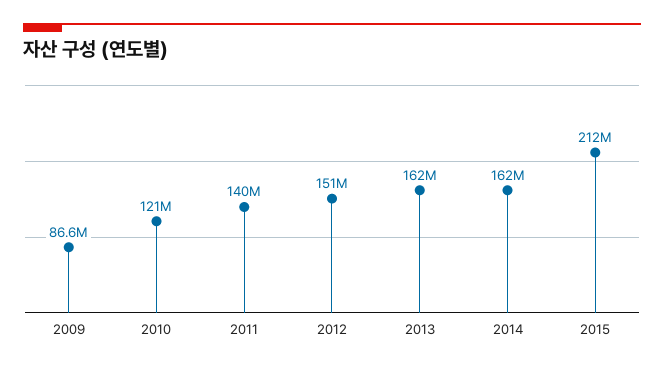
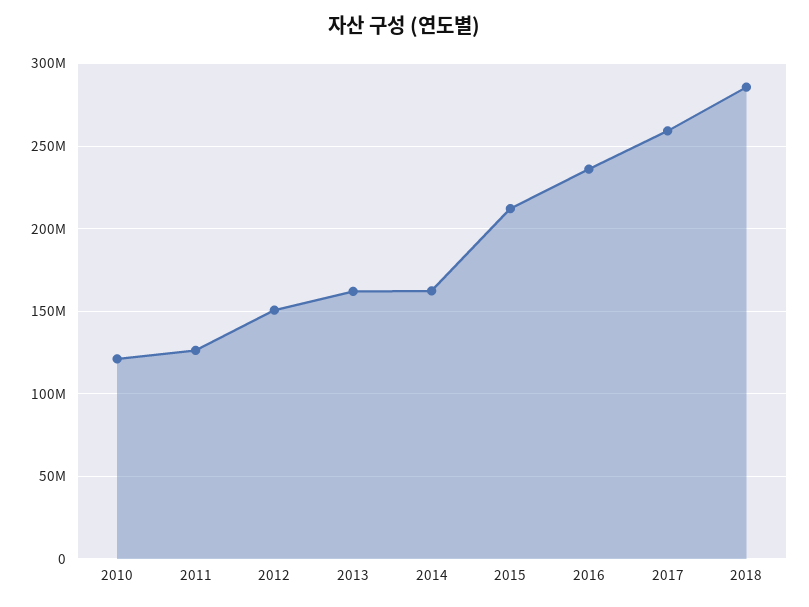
2009: 86600000 -> none
2011: 140000000 -> 125000000
2016: none -> 235000000
2017: none -> 260000000
2018: none -> 285000000

